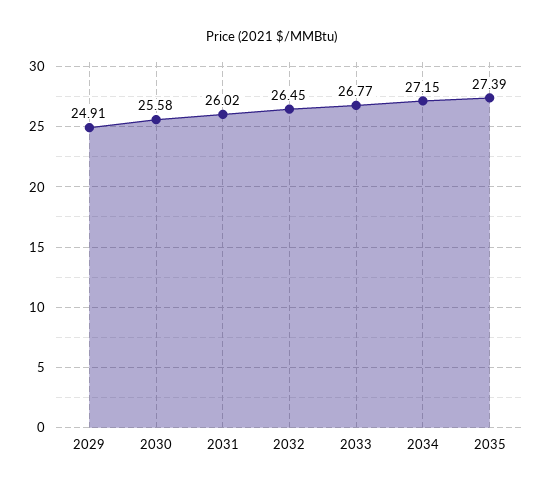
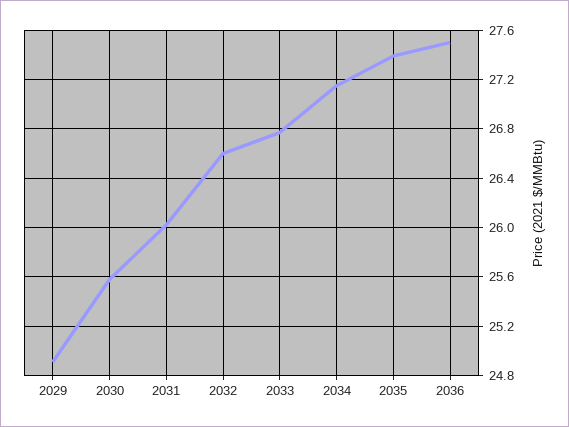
2032: 26.45 -> 26.6
2036: none -> 27.5

